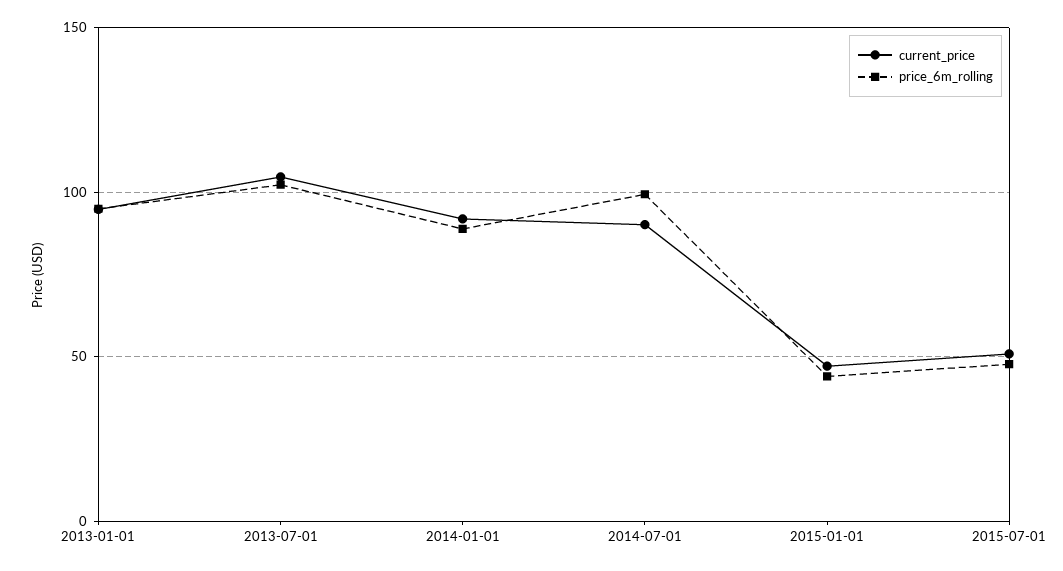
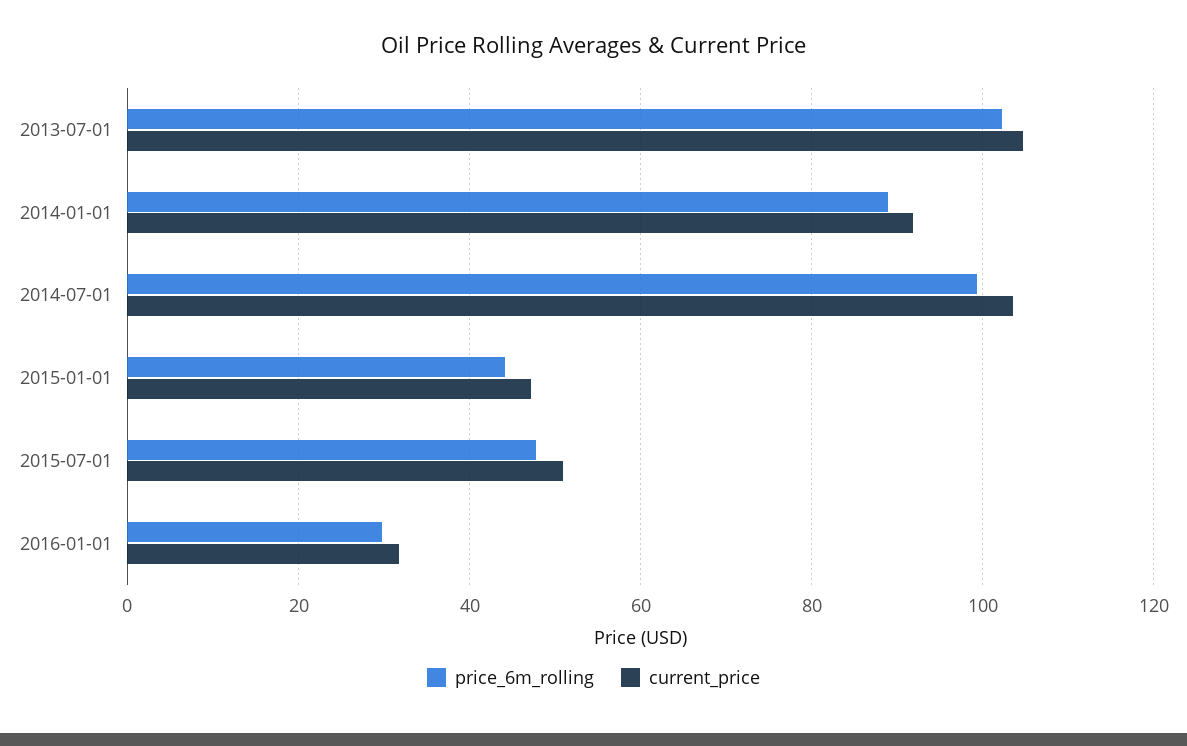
current_price, 2013-01-01: 95 -> none
price_6m_rolling, 2013-01-01: 95 -> none
current_price, 2014-07-01: 90 -> 104
price_6m_rolling, 2016-01-01: none -> 30
current_price, 2016-01-01: none -> 32

